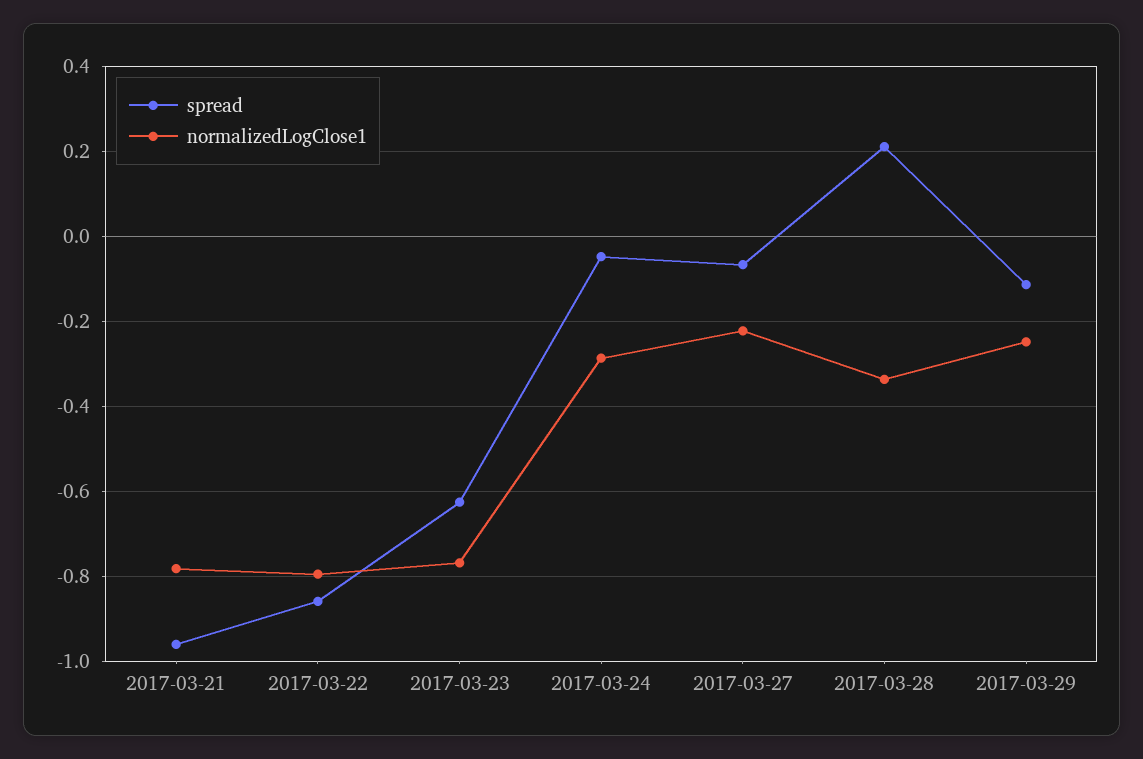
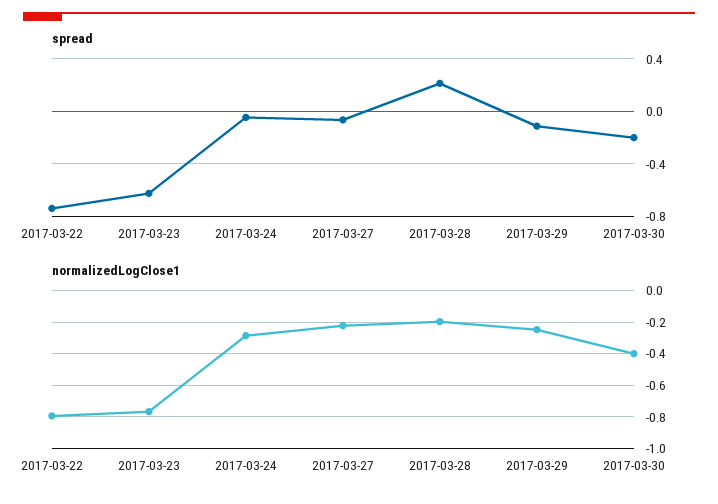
spread, 2017-03-21: -0.96 -> none
normalizedLogClose1, 2017-03-21: -0.78 -> none
spread, 2017-03-22: -0.86 -> -0.75
normalizedLogClose1, 2017-03-28: -0.34 -> -0.2
spread, 2017-03-30: none -> -0.2
normalizedLogClose1, 2017-03-30: none -> -0.4

